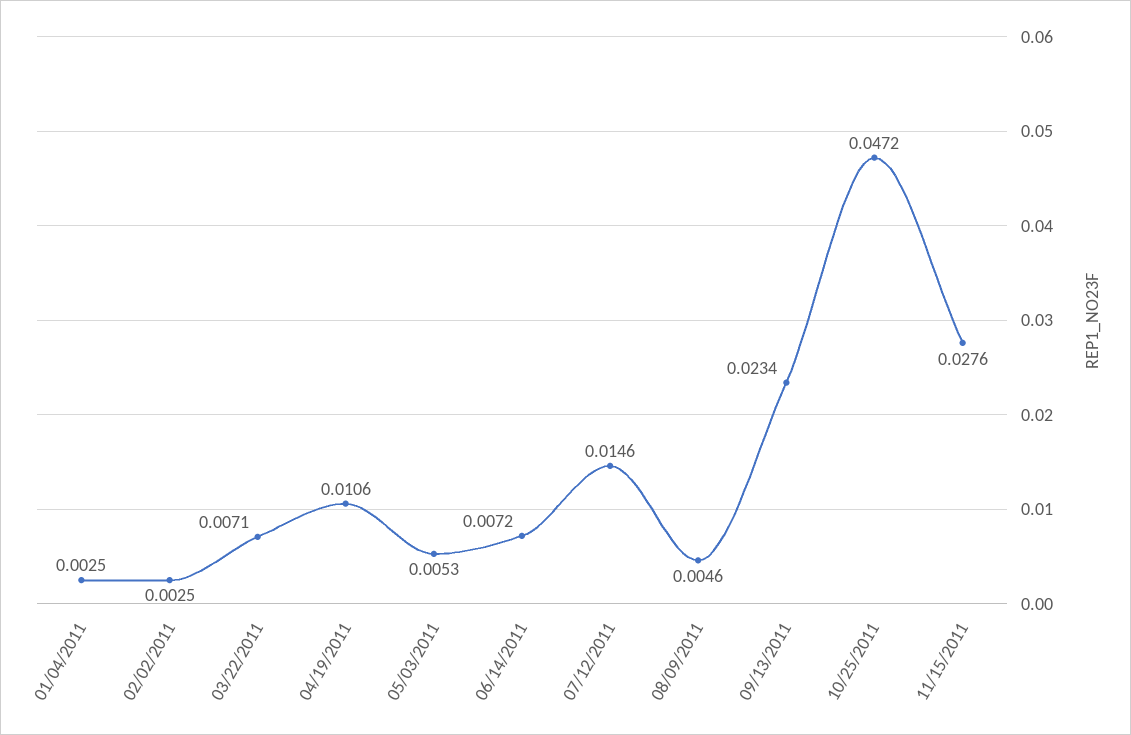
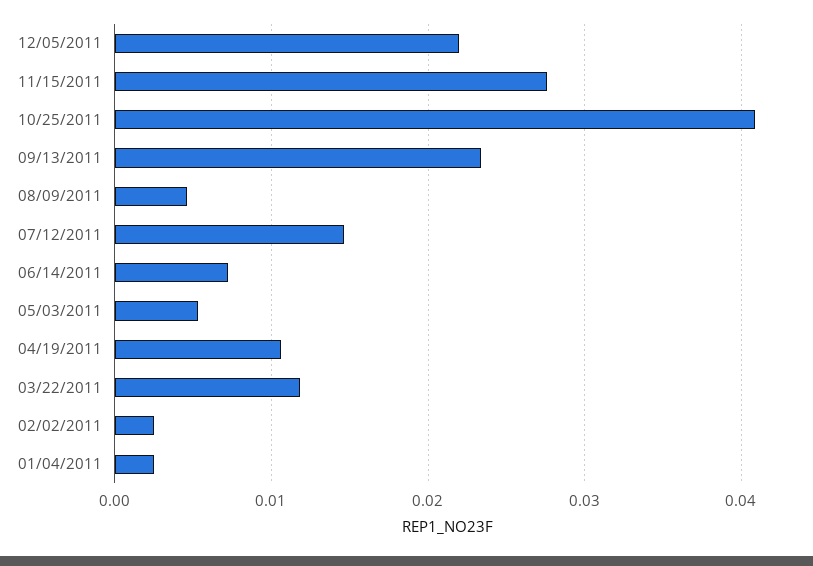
03/22/2011: 0.0071 -> 0.012
10/25/2011: 0.0472 -> 0.041
12/05/2011: none -> 0.022

